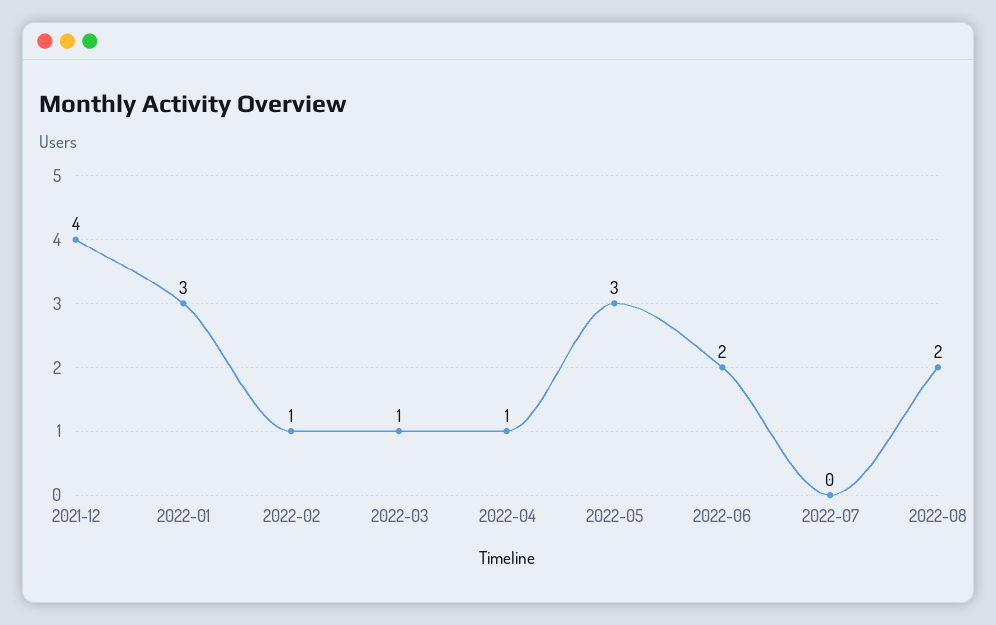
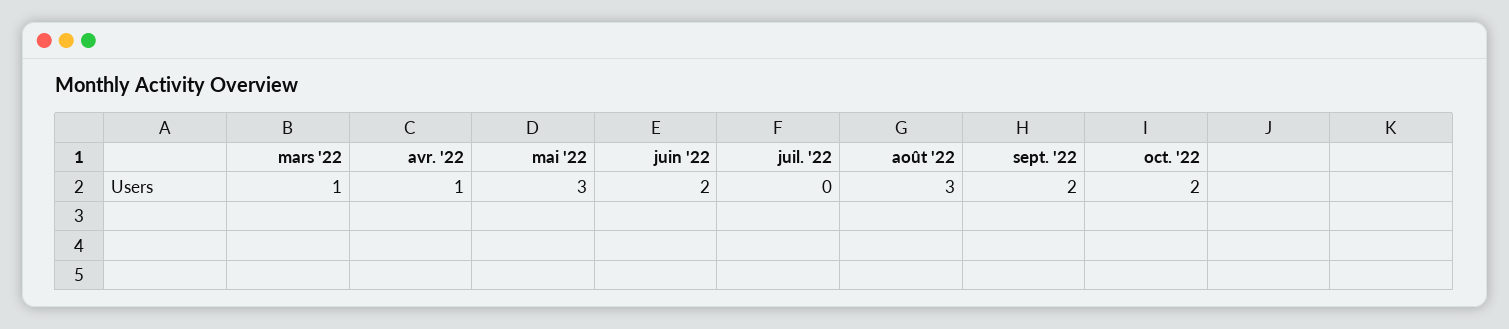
2021-12: 4 -> none
2022-01: 3 -> none
2022-02: 1 -> none
2022-08: 2 -> 3
sept. '22: none -> 2
oct. '22: none -> 2

